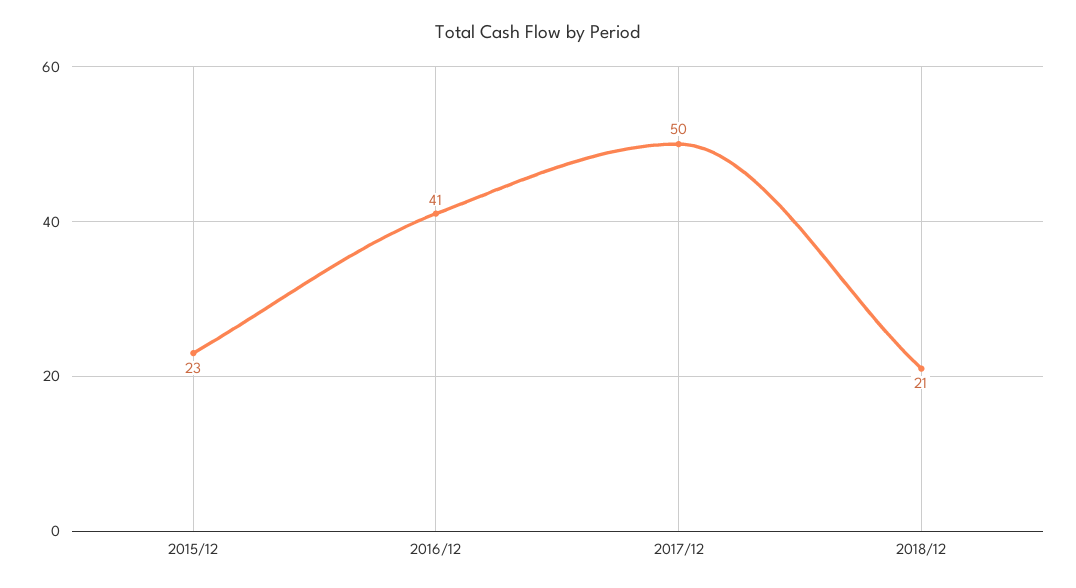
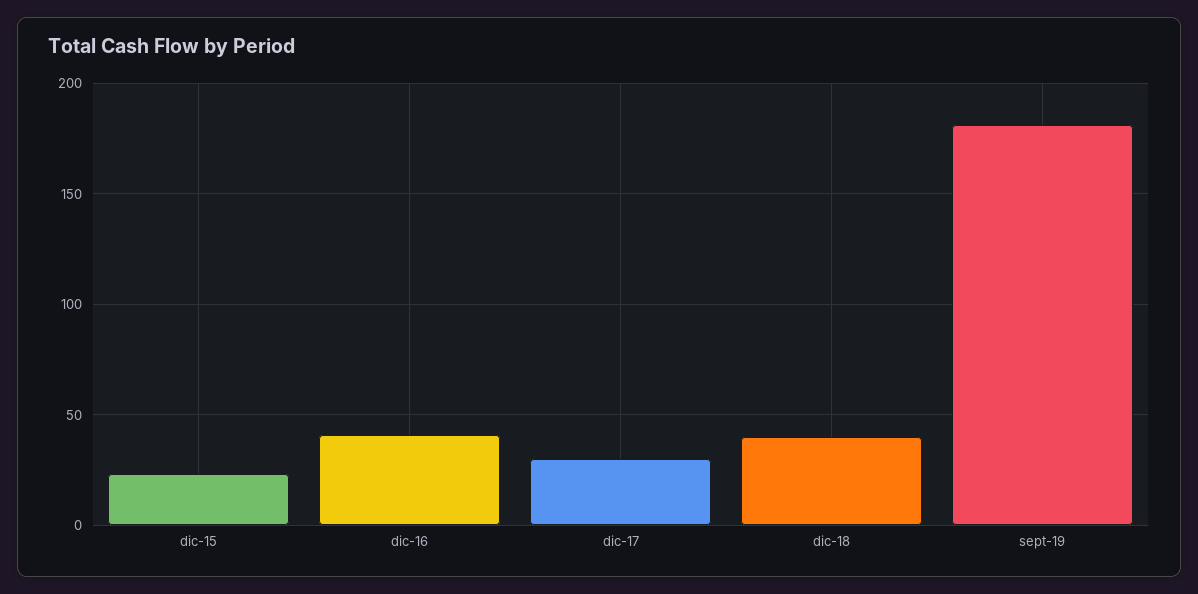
2017/12: 50 -> 30
2018/12: 21 -> 40
sept-19: none -> 180

